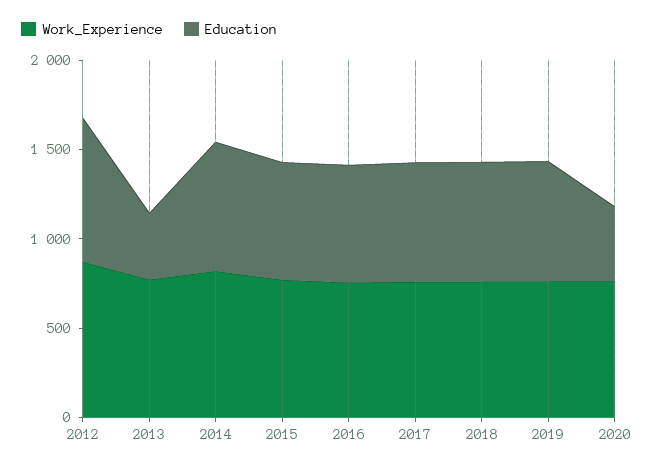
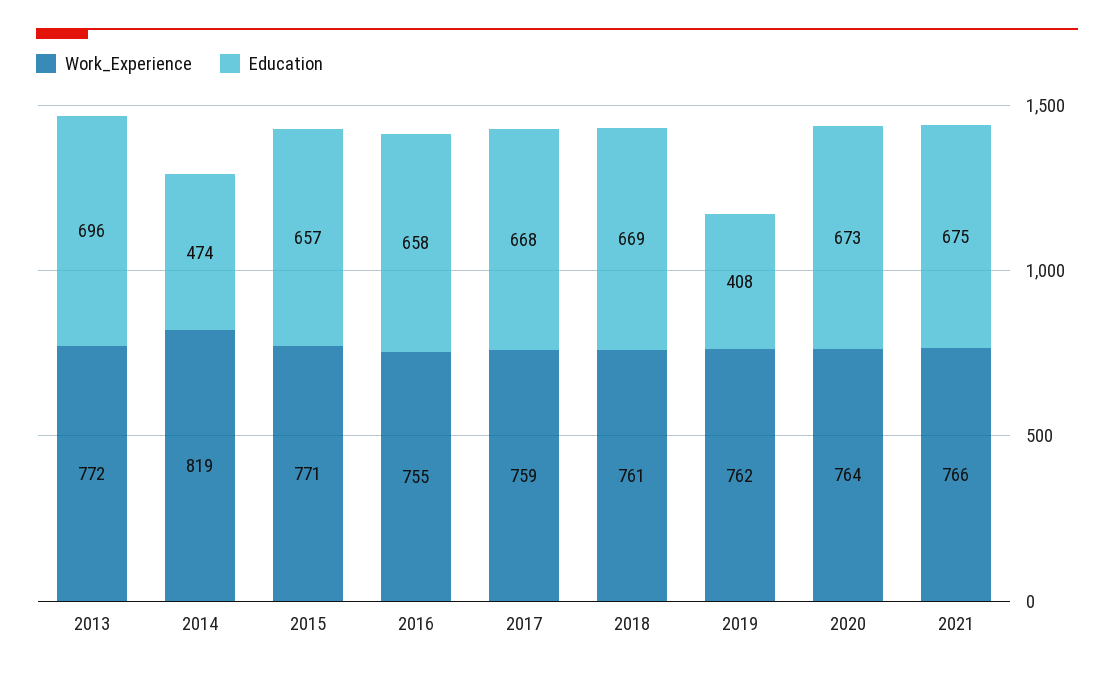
Work_Experience, 2012: 900 -> none
Education, 2012: 800 -> none
Education, 2013: 400 -> 696
Education, 2014: 700 -> 474
Education, 2019: 700 -> 408
Education, 2020: 400 -> 673
Work_Experience, 2021: none -> 766
Education, 2021: none -> 675

